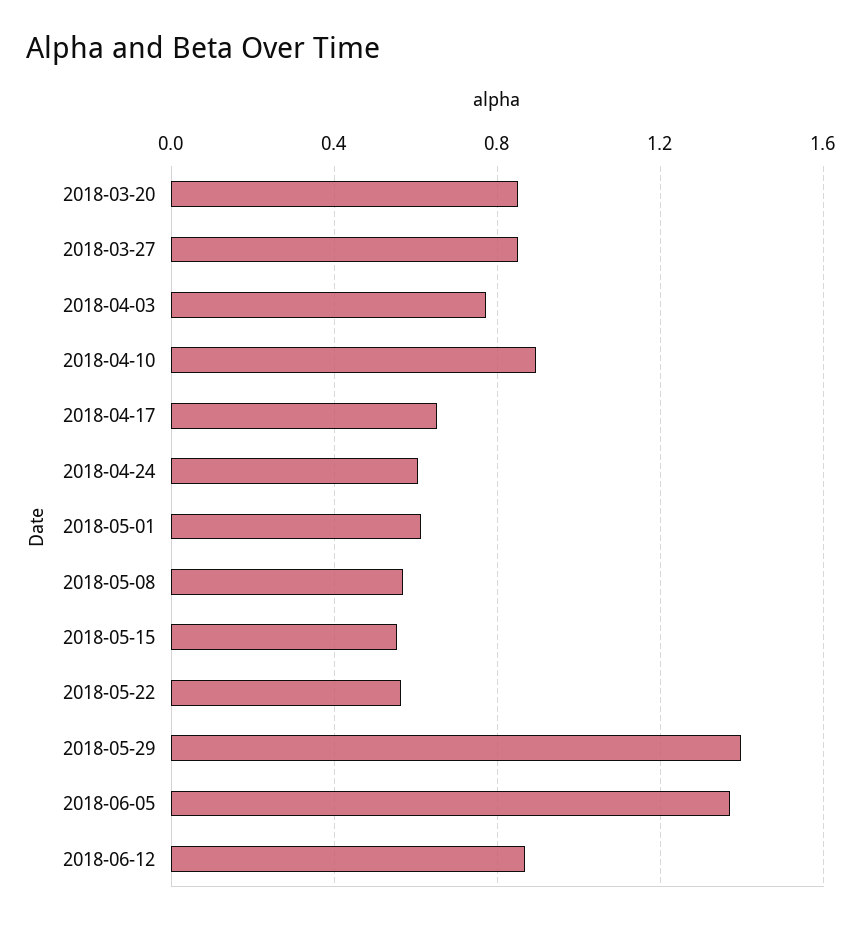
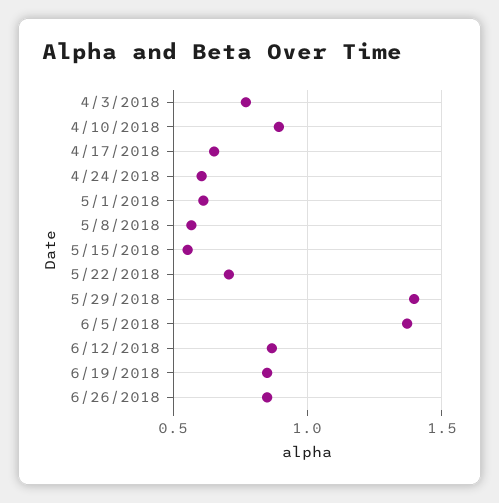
2018-03-20: 0.85 -> none
2018-03-27: 0.85 -> none
2018-05-22: 0.55 -> 0.7
6/19/2018: none -> 0.85
6/26/2018: none -> 0.85

